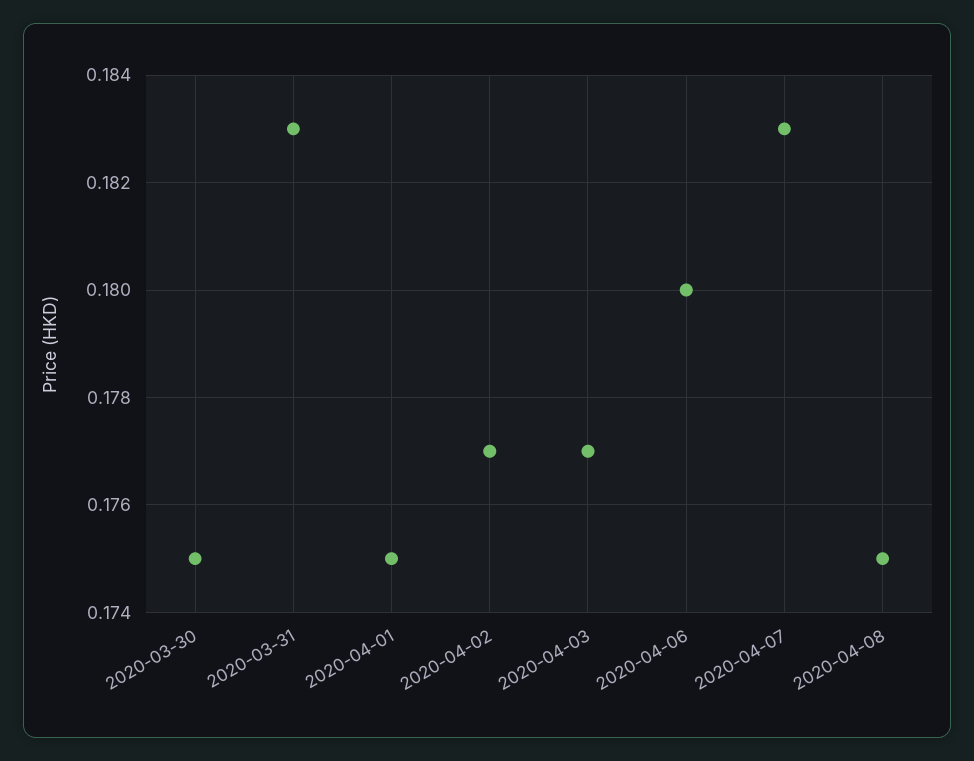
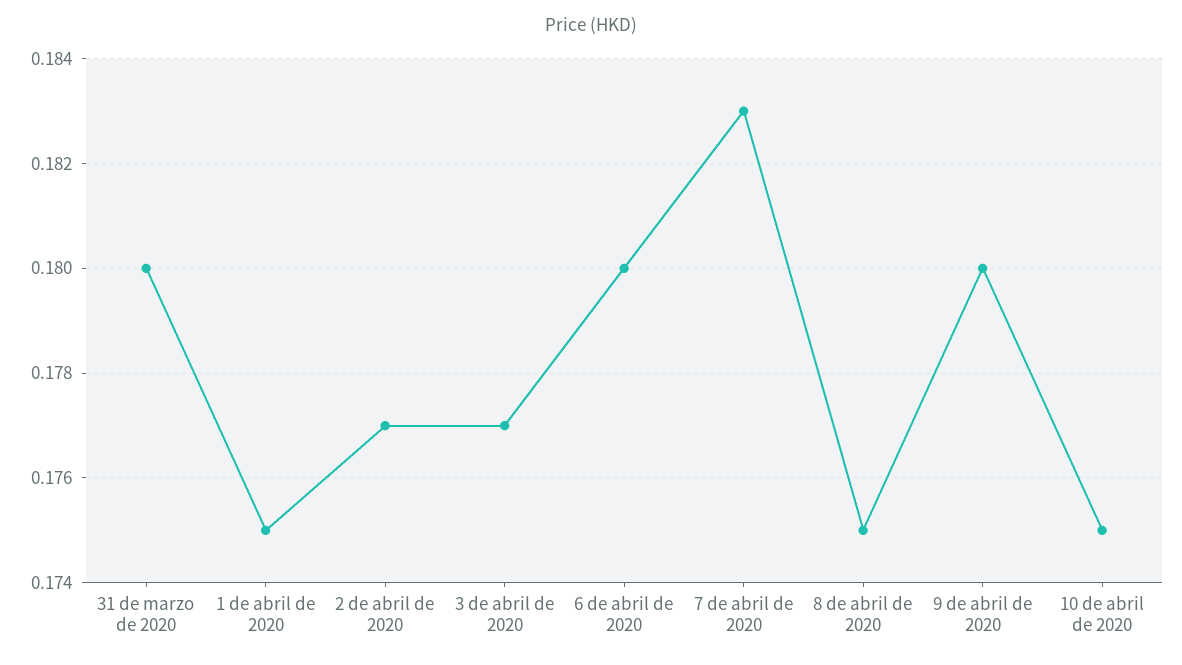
2020-03-30: 0.175 -> none
2020-03-31: 0.183 -> 0.18
9 de abril de 2020: none -> 0.18
10 de abril de 2020: none -> 0.175

